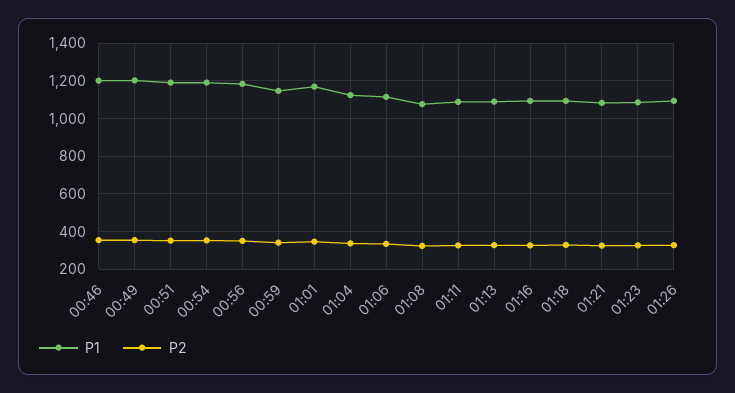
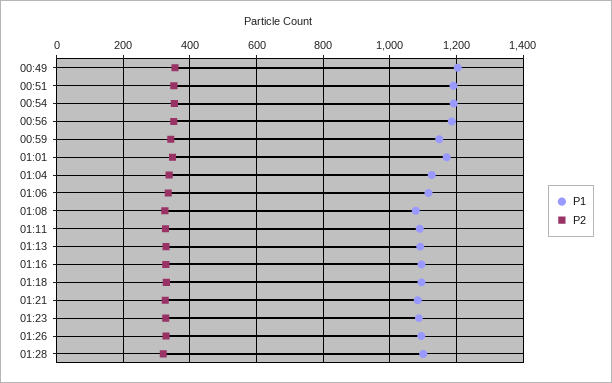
P1, 00:46: 1200 -> none
P2, 00:46: 350 -> none
P1, 01:28: none -> 1100
P2, 01:28: none -> 320

